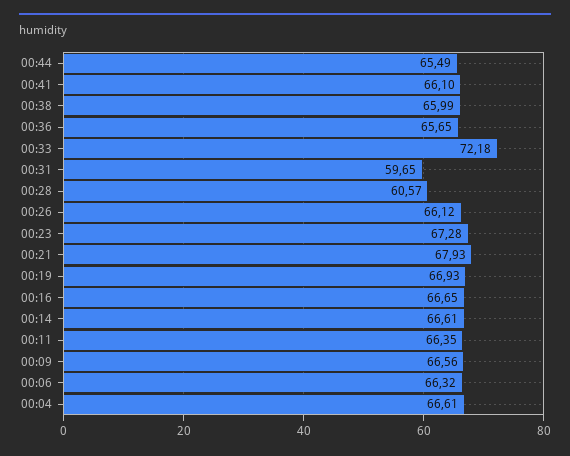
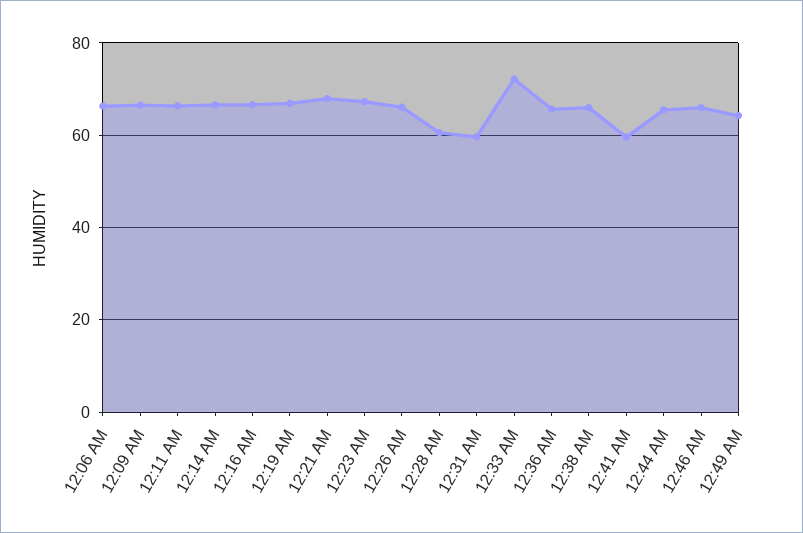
00:41: 66.1 -> 60
00:04: 66.61 -> none
12:46 AM: none -> 66
12:49 AM: none -> 64

